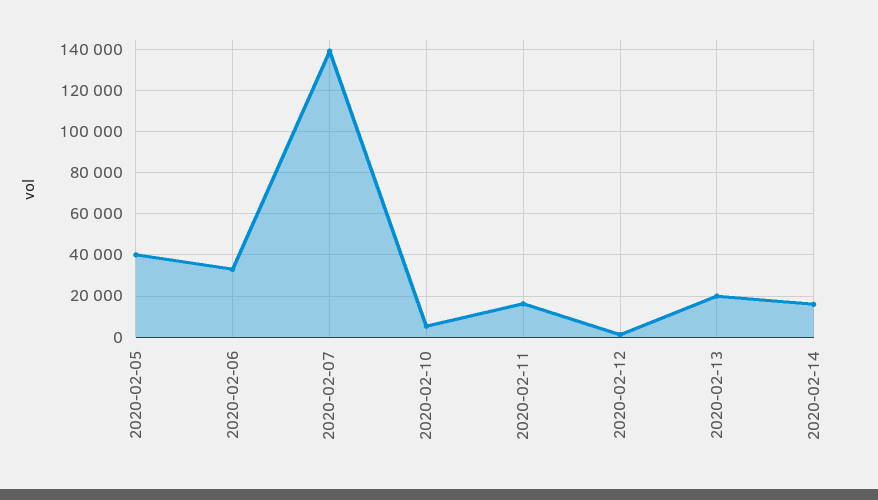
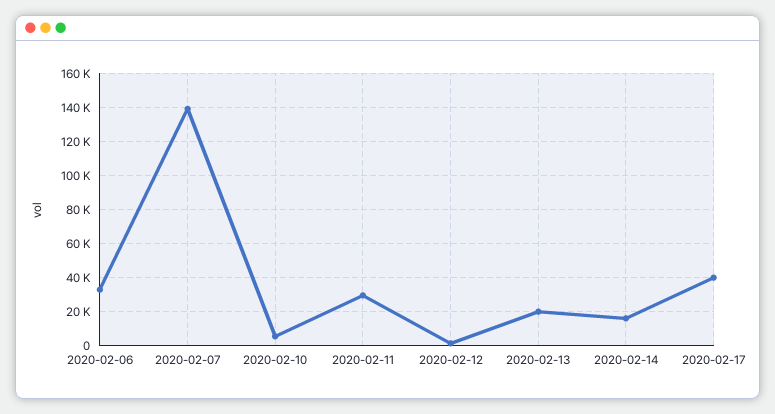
2020-02-05: 40000 -> none
2020-02-11: 15000 -> 30000
2020-02-17: none -> 40000

